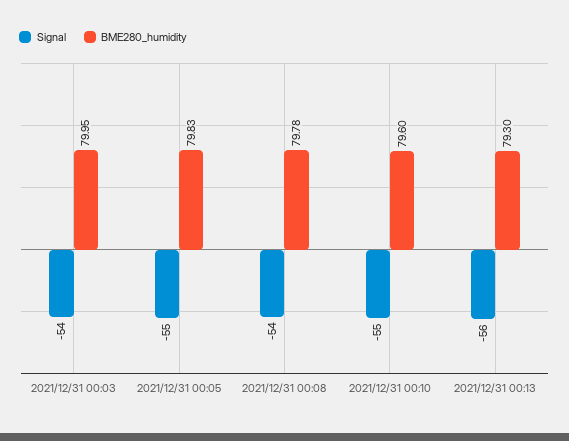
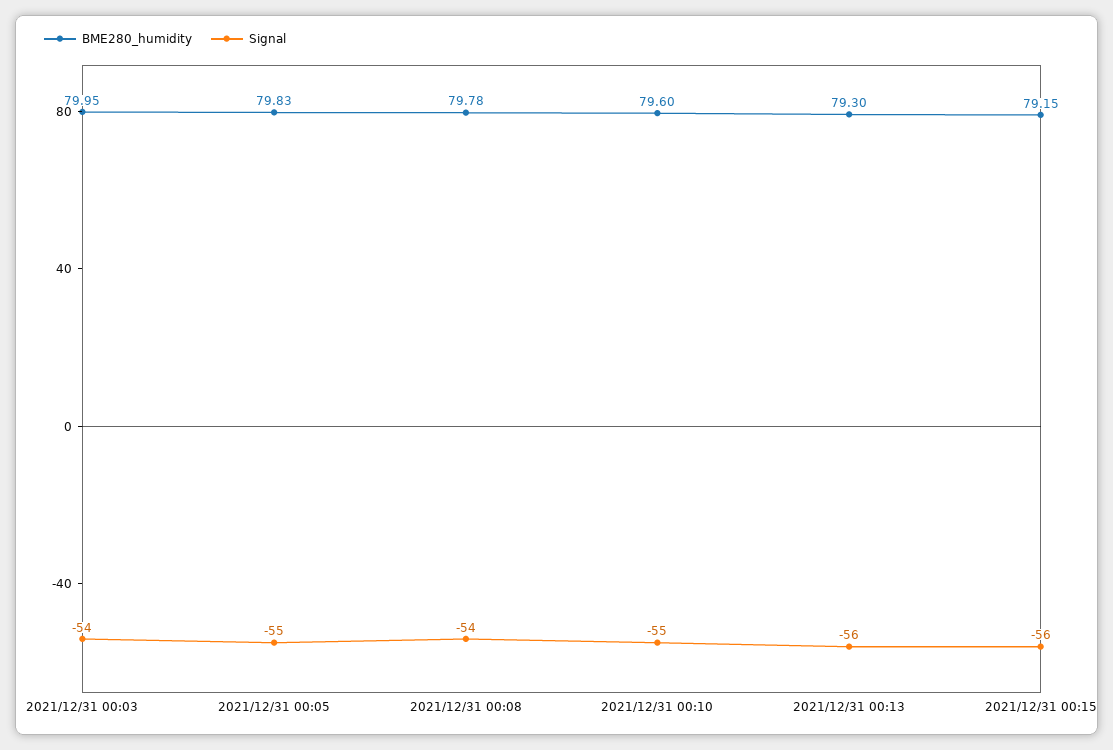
BME280_humidity, 2021/12/31 00:15: none -> 79.15
Signal, 2021/12/31 00:15: none -> -56

